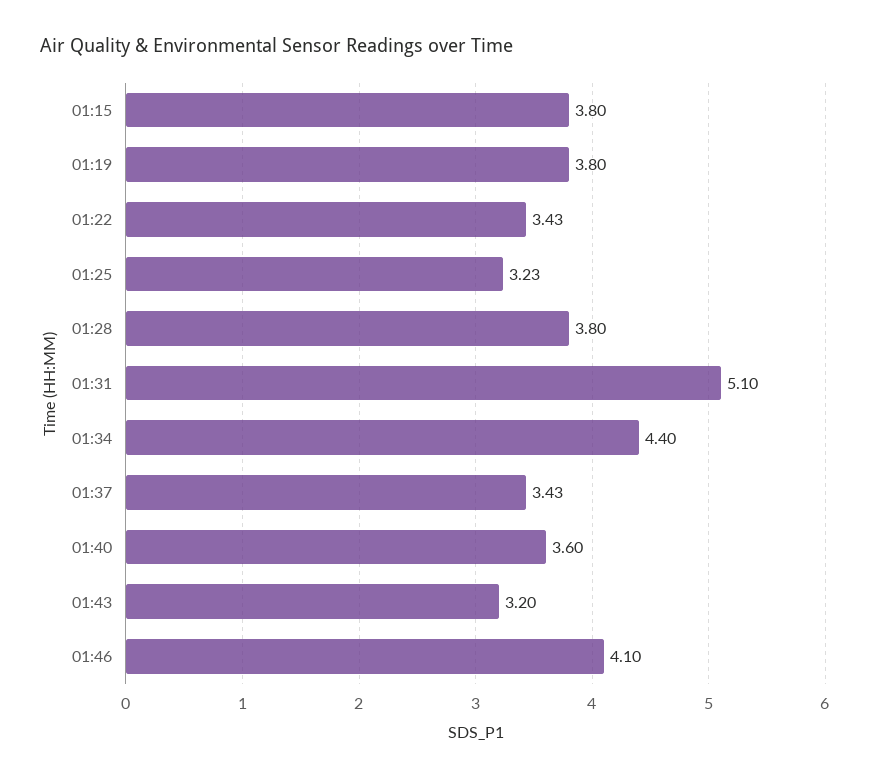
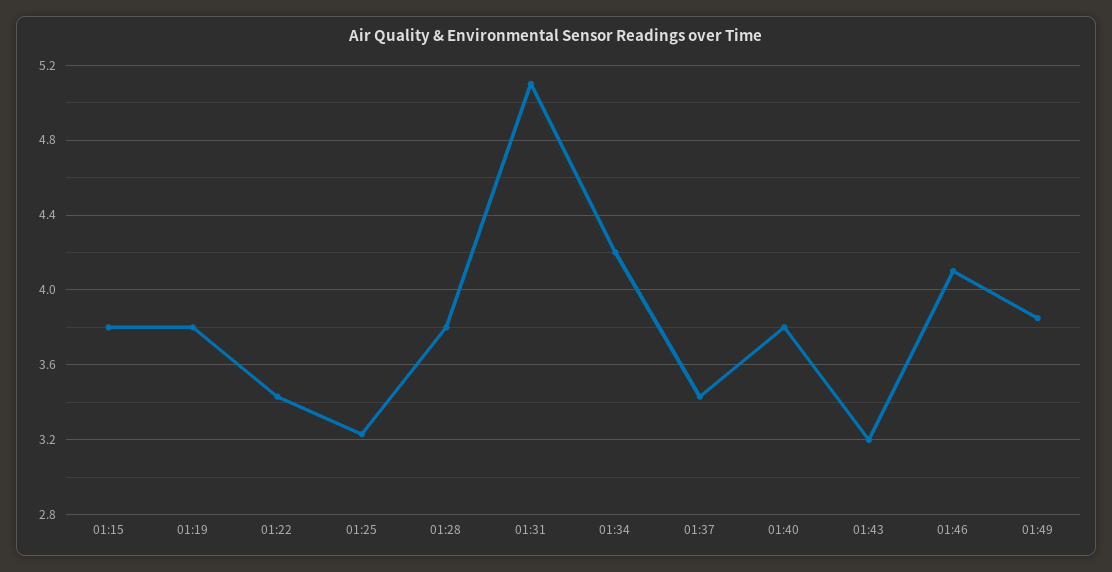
01:34: 4.4 -> 4.2
01:40: 3.6 -> 3.8
01:49: none -> 3.85

